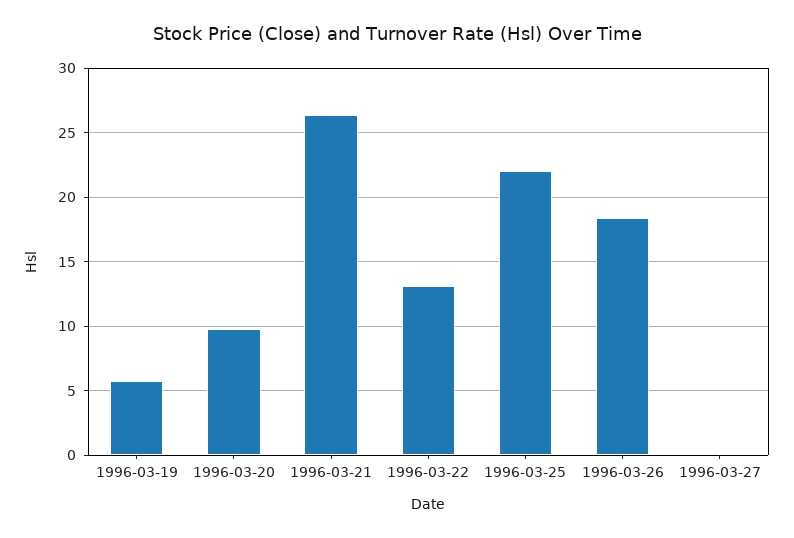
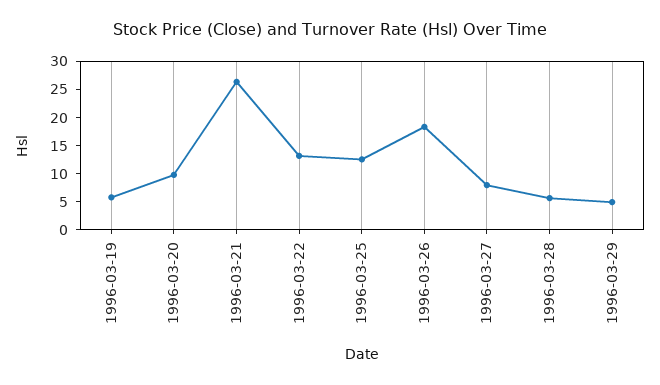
1996-03-25: 22 -> 12.5
1996-03-27: 0 -> 7.5
1996-03-28: none -> 5
1996-03-29: none -> 5

